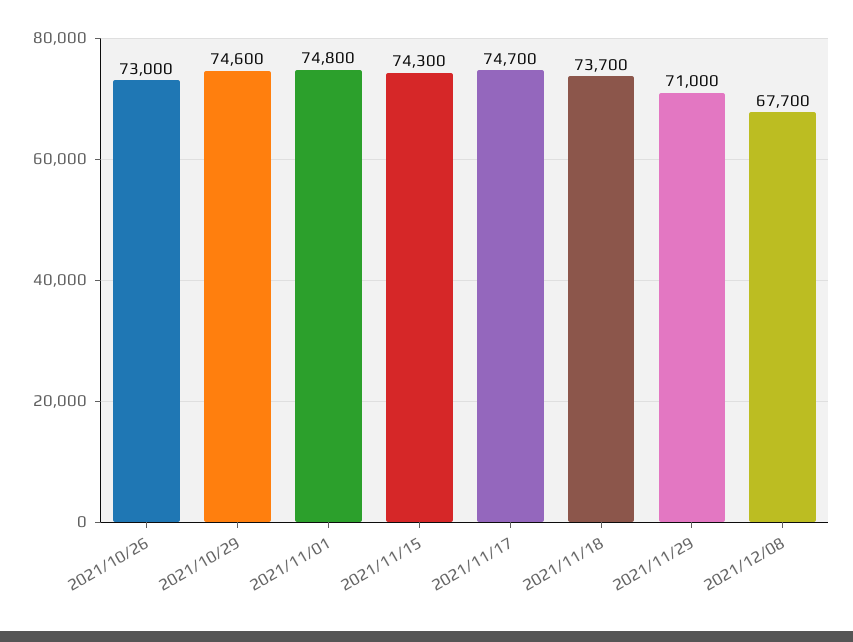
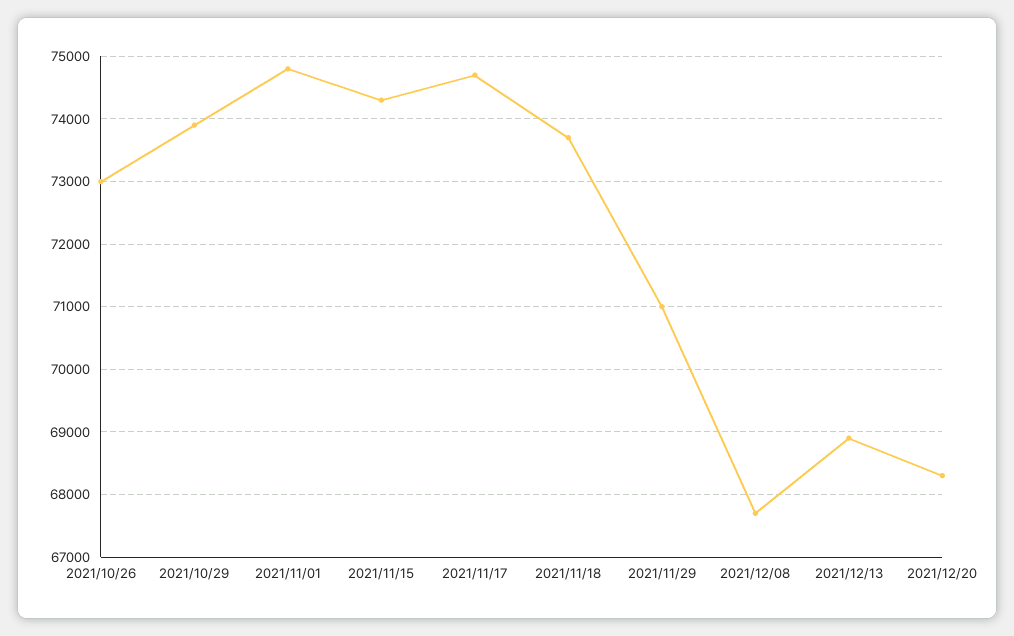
2021/10/29: 74600 -> 73900
2021/12/13: none -> 68900
2021/12/20: none -> 68300

